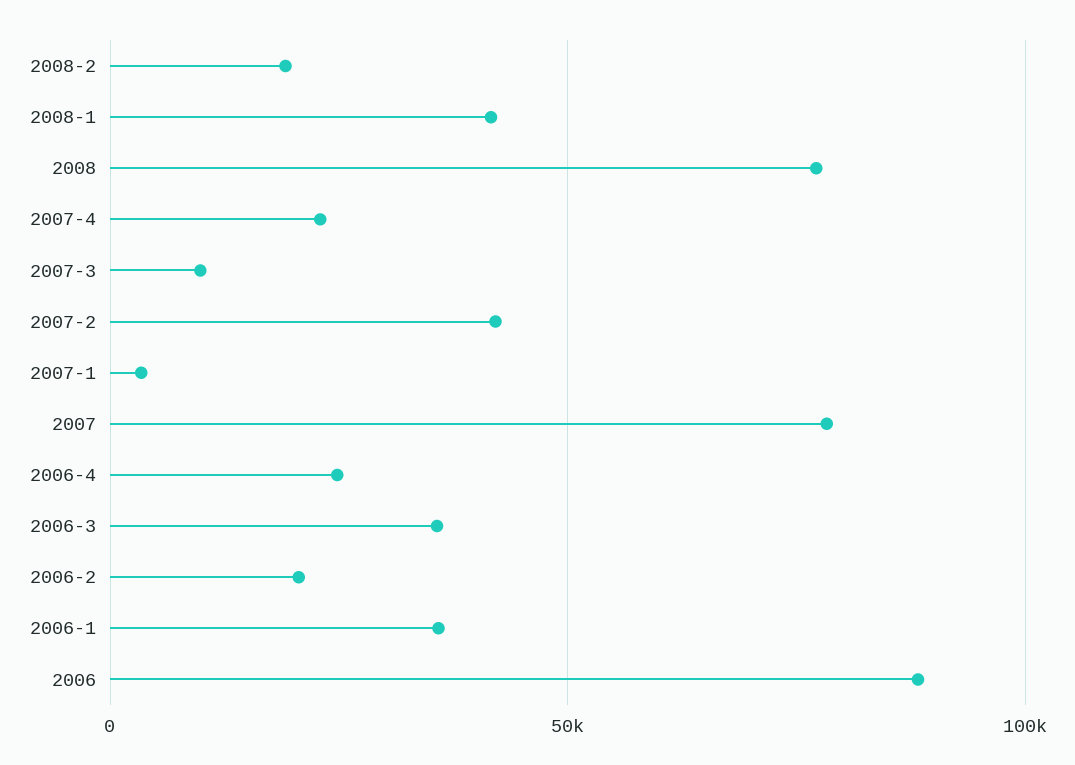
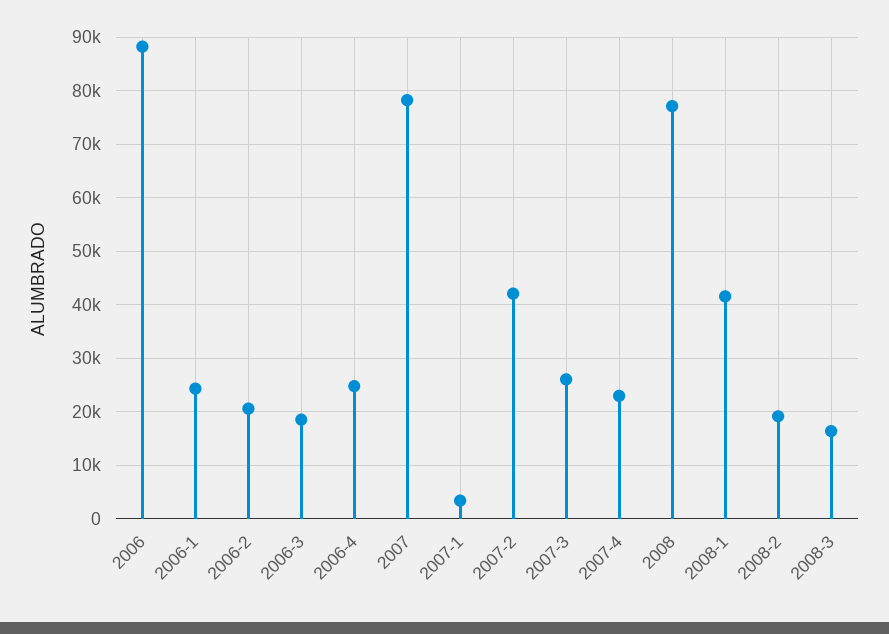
2007-3: 10000 -> 26000
2006-3: 35000 -> 18000
2006-1: 35000 -> 24000
2008-3: none -> 16000

